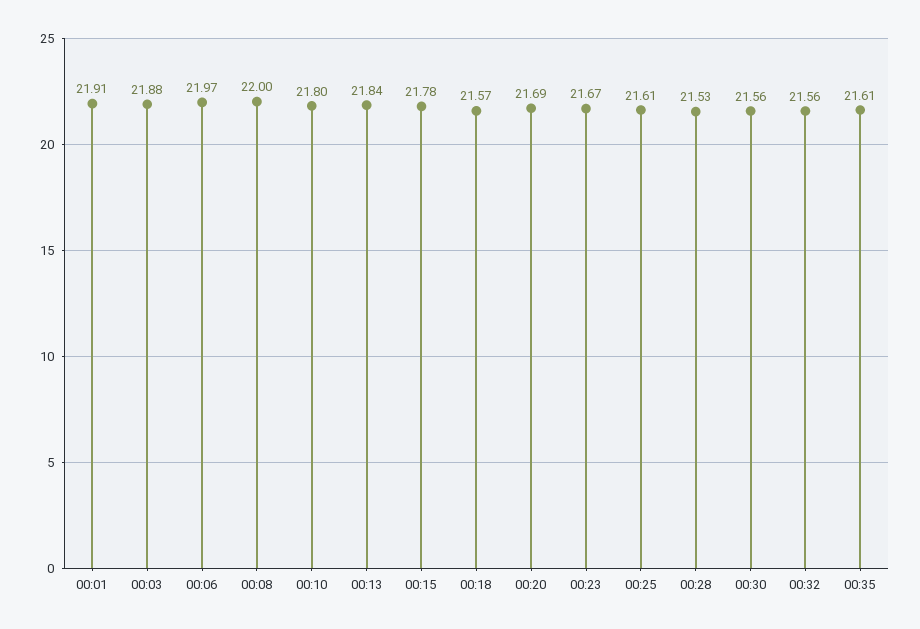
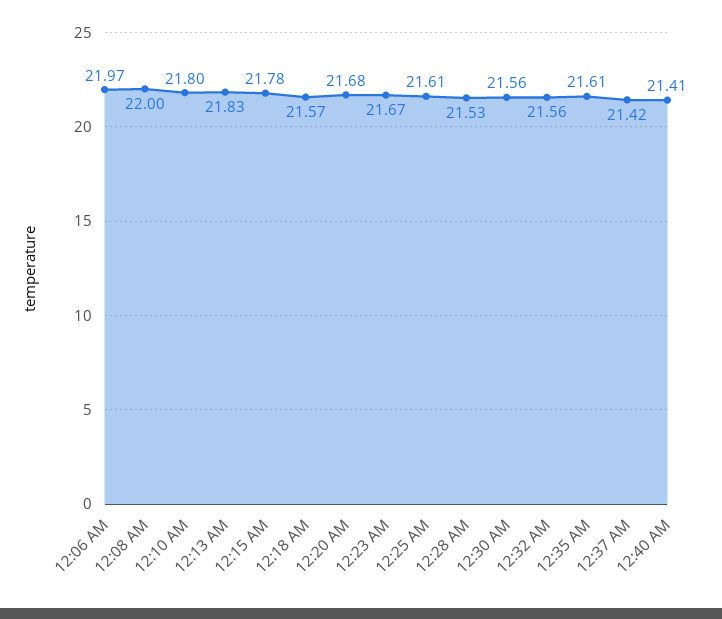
00:01: 21.91 -> none
00:03: 21.88 -> none
00:13: 21.84 -> 21.83
00:20: 21.69 -> 21.68
12:37 AM: none -> 21.42
12:40 AM: none -> 21.41

